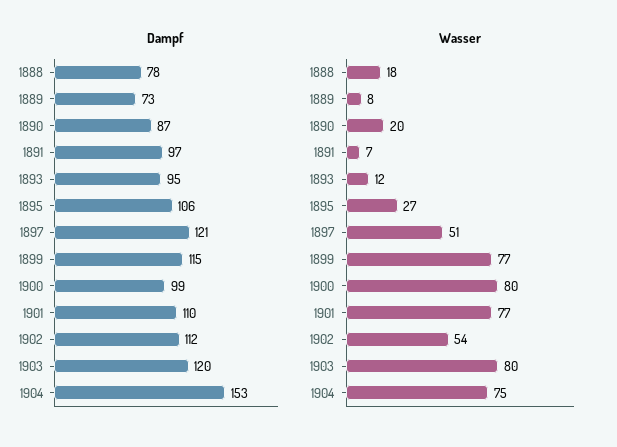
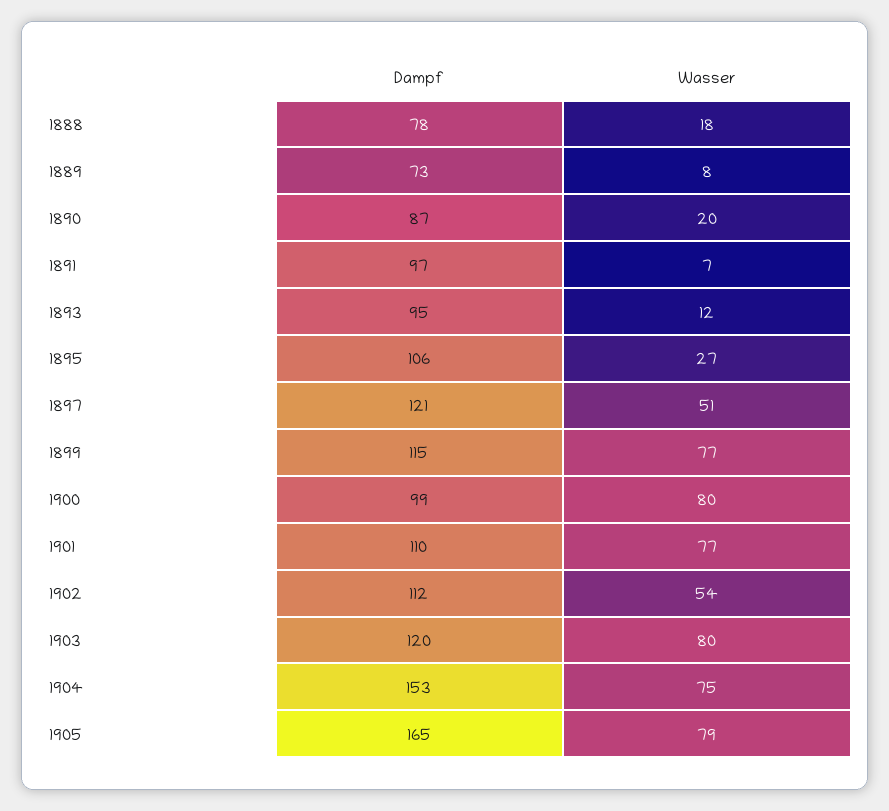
Dampf, 1905: none -> 165
Wasser, 1905: none -> 79

